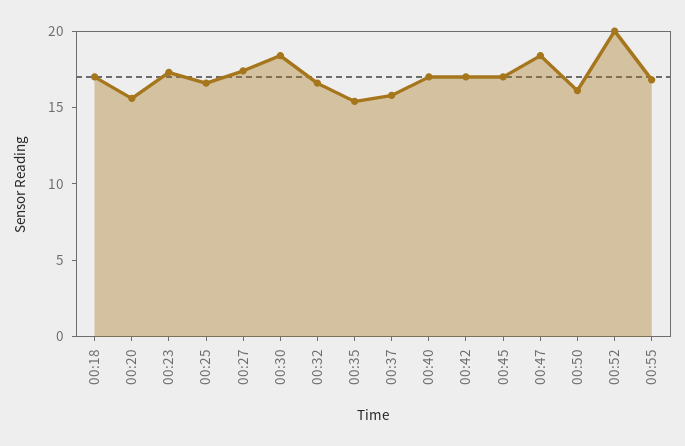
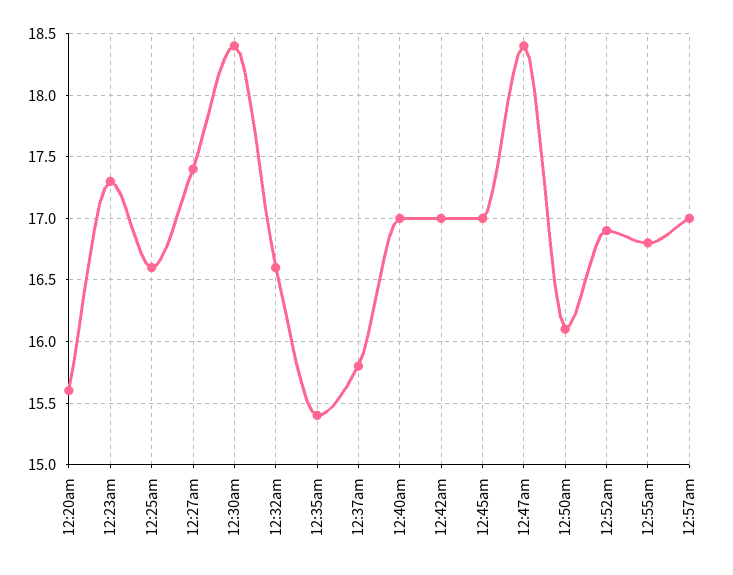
00:18: 17 -> none
00:52: 20 -> 16.9
12:57am: none -> 17

